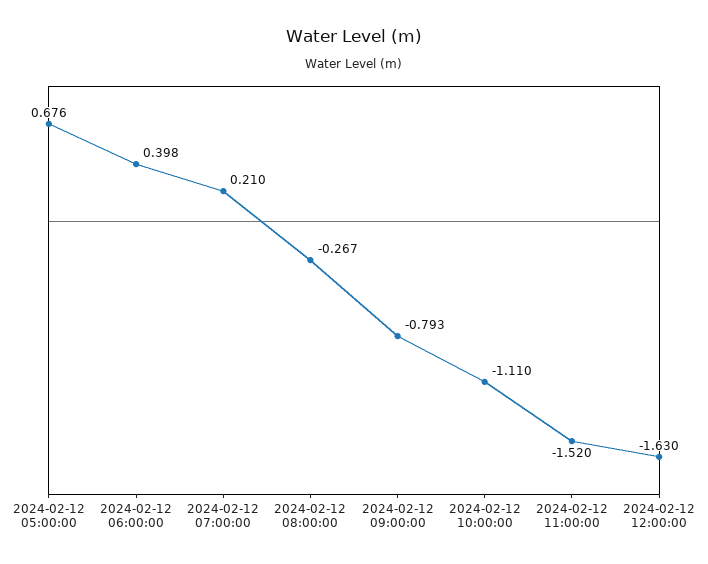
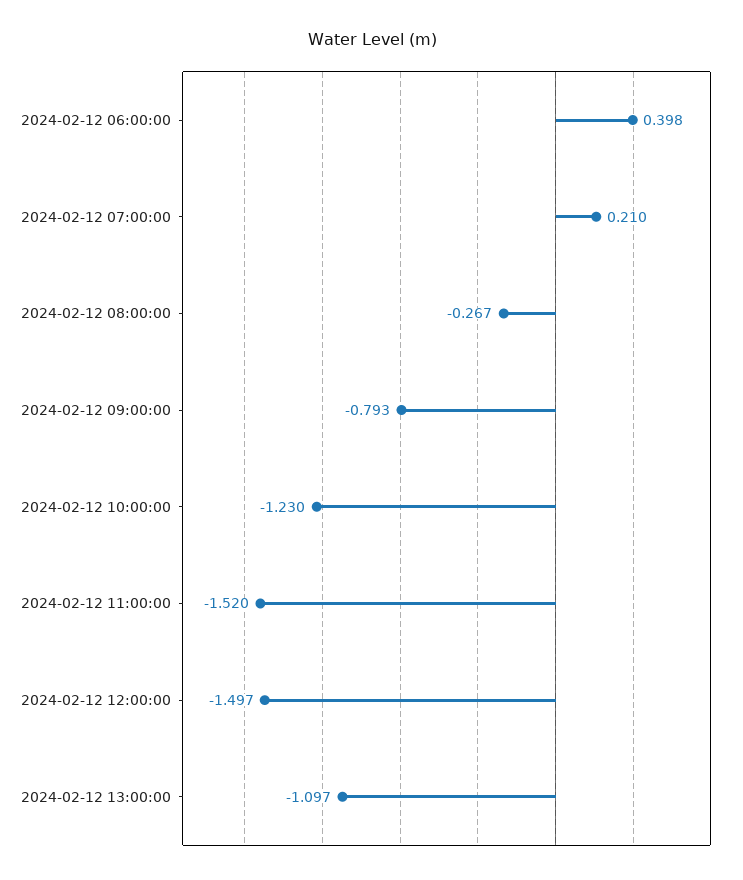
2024-02-12 05:00:00: 0.676 -> none
2024-02-12 10:00:00: -1.11 -> -1.23
2024-02-12 12:00:00: -1.63 -> -1.497
2024-02-12 13:00:00: none -> -1.097

